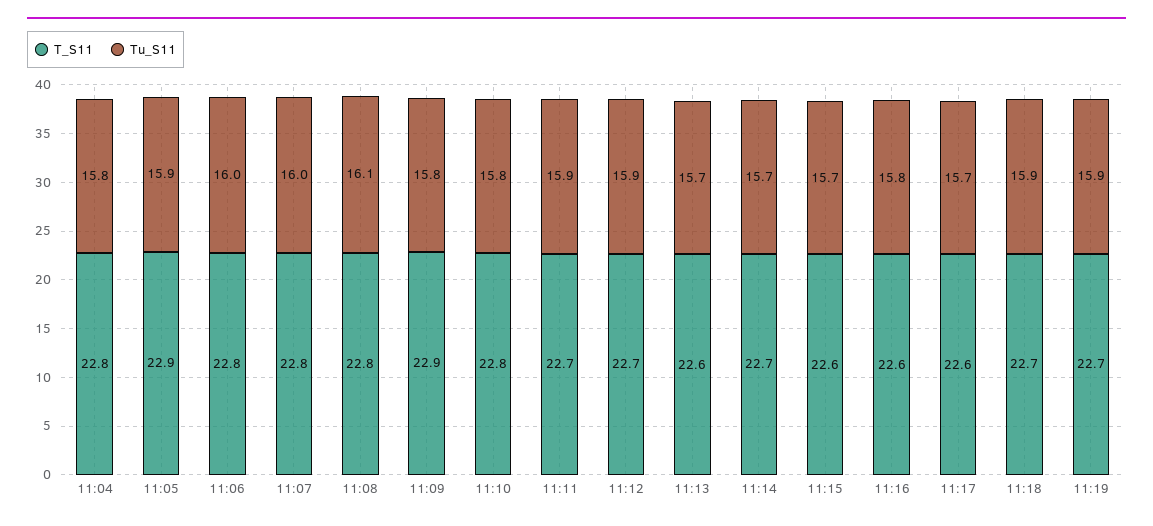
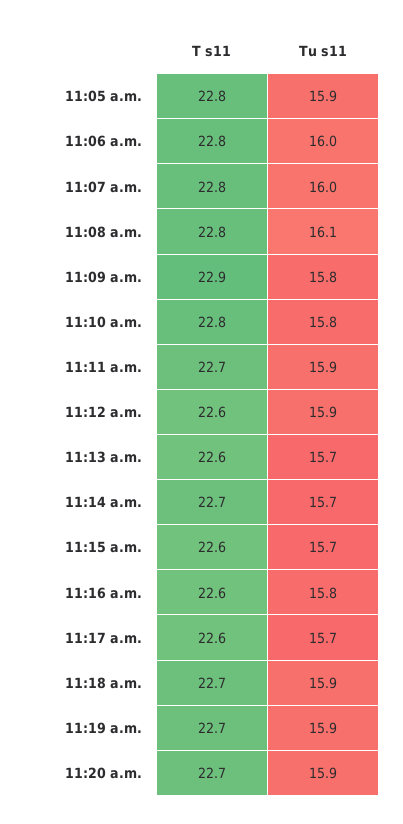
T_S11, 11:04: 22.8 -> none
Tu_S11, 11:04: 15.8 -> none
T_S11, 11:05: 22.9 -> 22.8
T_S11, 11:12: 22.7 -> 22.6
T_S11, 11:20 a.m.: none -> 22.7
Tu_S11, 11:20 a.m.: none -> 15.9

